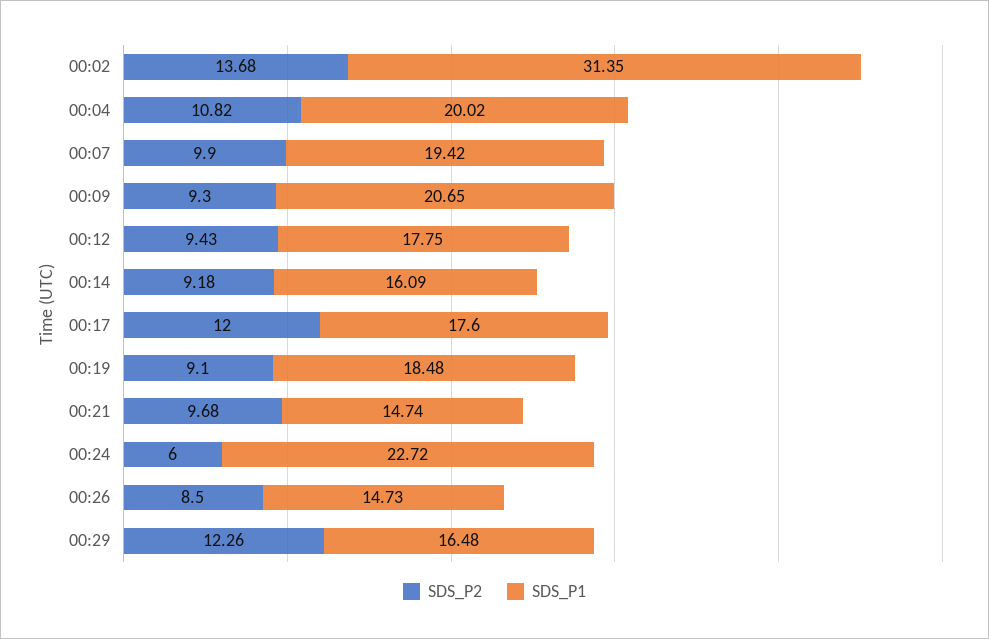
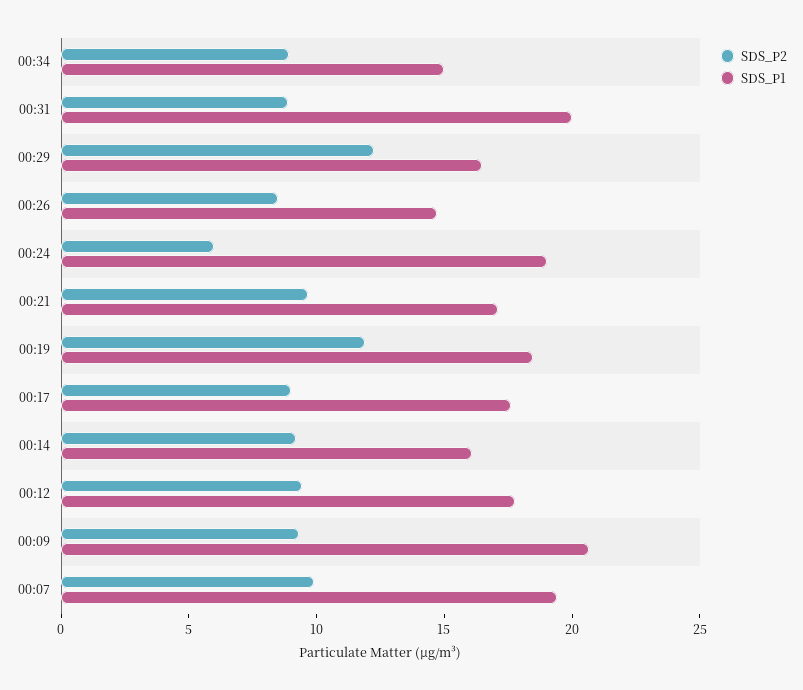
SDS_P2, 00:02: 13.68 -> none
SDS_P1, 00:02: 31.35 -> none
SDS_P2, 00:04: 10.82 -> none
SDS_P1, 00:04: 20.02 -> none
SDS_P2, 00:17: 12 -> 9
SDS_P2, 00:19: 9.1 -> 12
SDS_P1, 00:21: 14.74 -> 17
SDS_P1, 00:24: 22.72 -> 19
SDS_P2, 00:34: none -> 9
SDS_P1, 00:34: none -> 15
SDS_P2, 00:31: none -> 9
SDS_P1, 00:31: none -> 20

